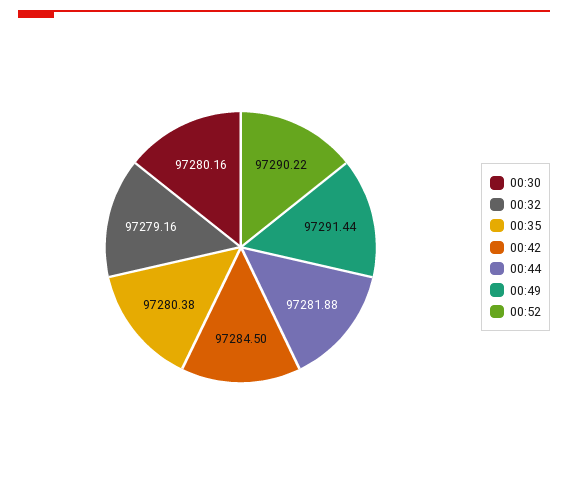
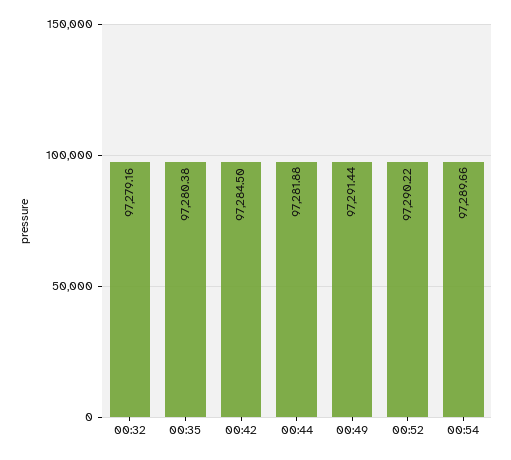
00:30: 97280.16 -> none
00:54: none -> 97289.66

